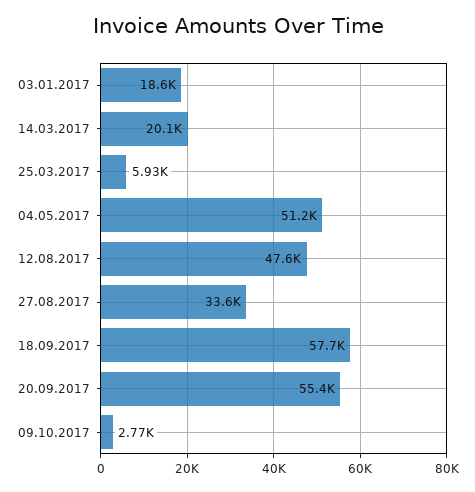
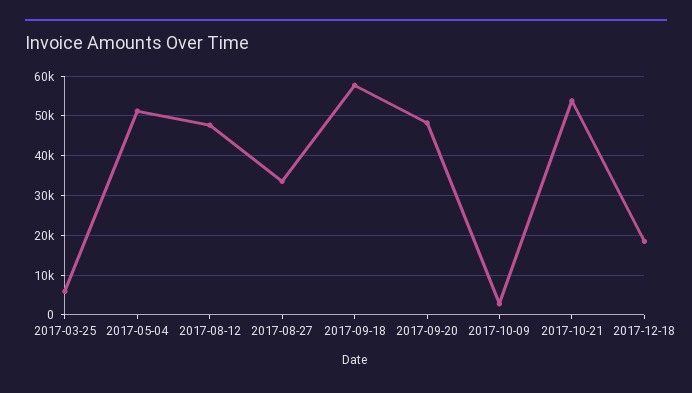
03.01.2017: 18600 -> none
14.03.2017: 20100 -> none
20.09.2017: 55400 -> 48000
2017-10-21: none -> 54000
2017-12-18: none -> 18000

